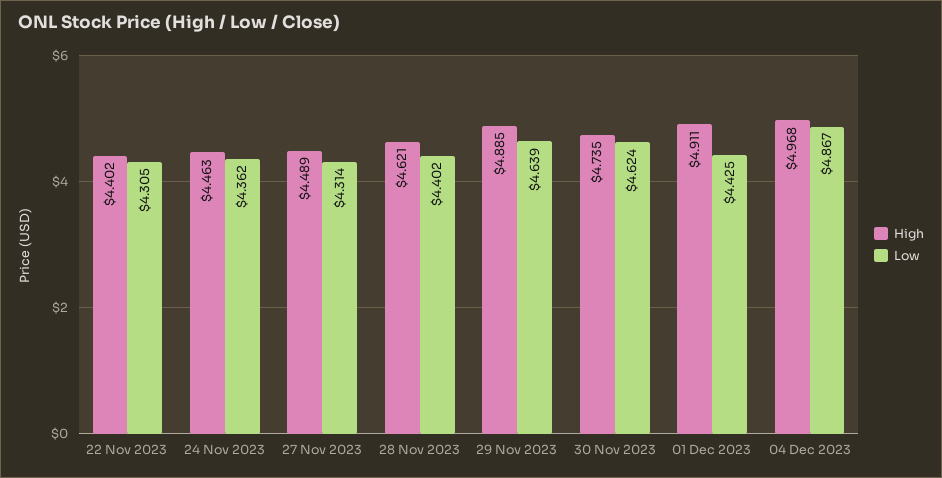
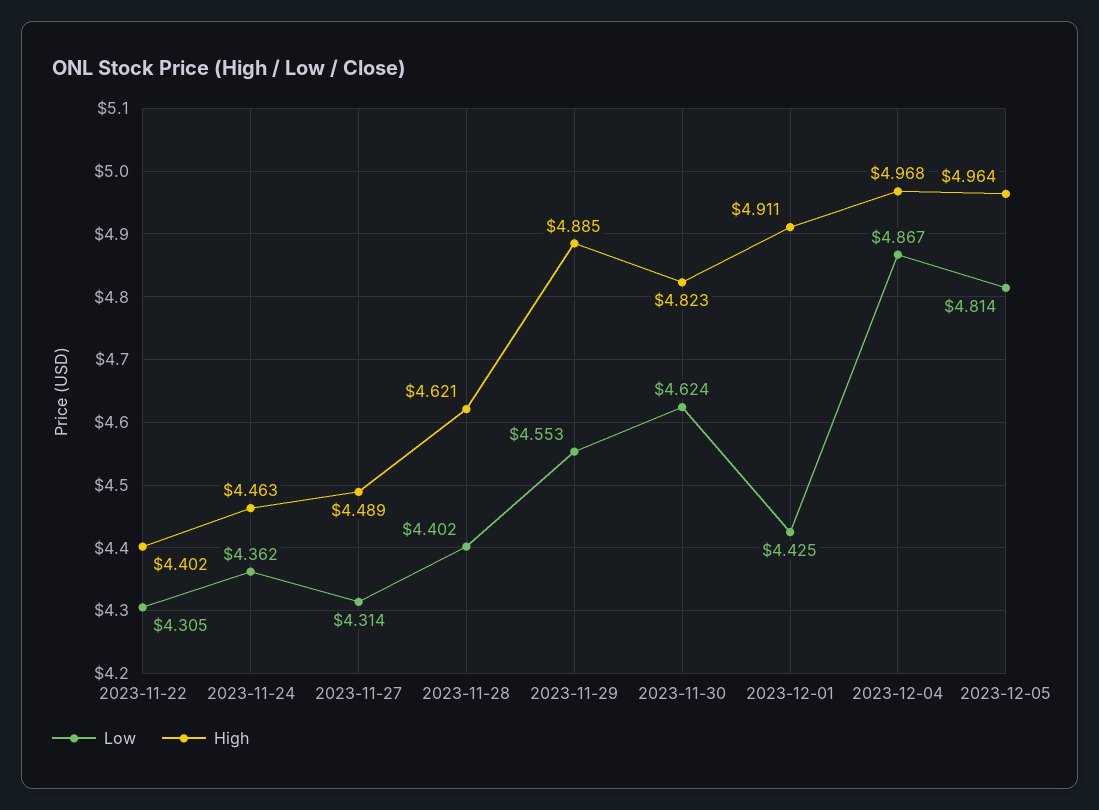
Low, 29 Nov 2023: 4.639 -> 4.553
High, 30 Nov 2023: 4.735 -> 4.823
Low, 2023-12-05: none -> 4.814
High, 2023-12-05: none -> 4.964

